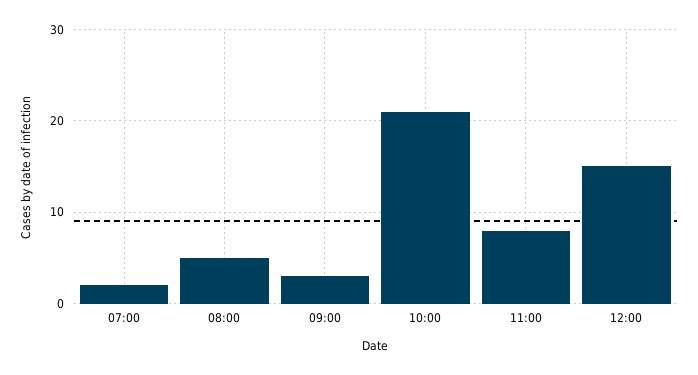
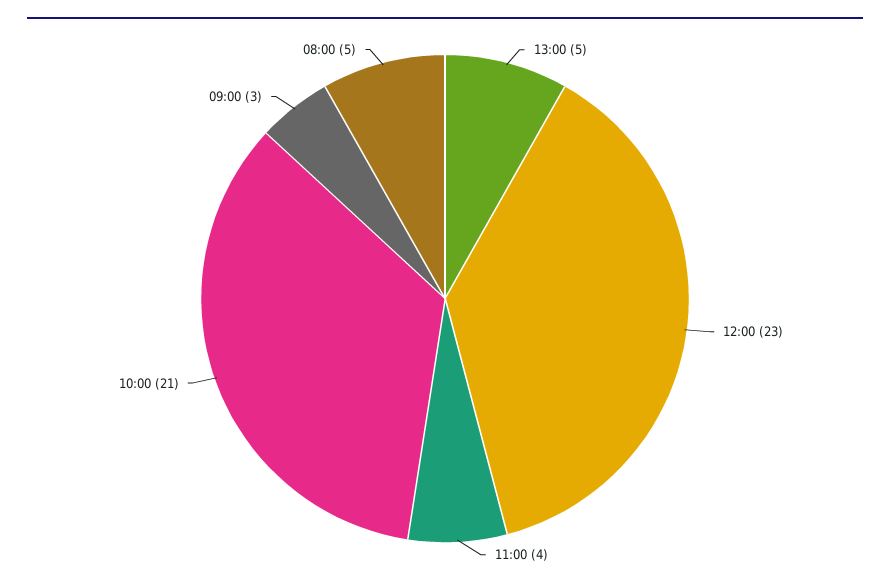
07:00: 2 -> none
11:00: 8 -> 4
12:00: 15 -> 23
13:00: none -> 5

